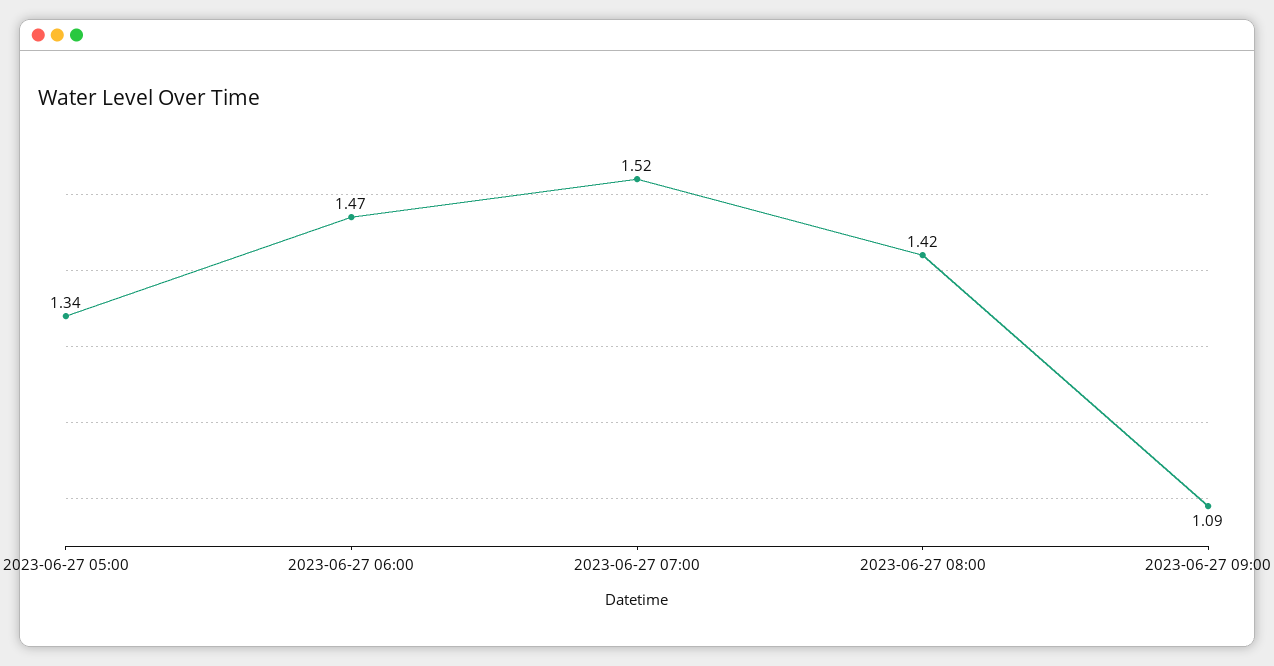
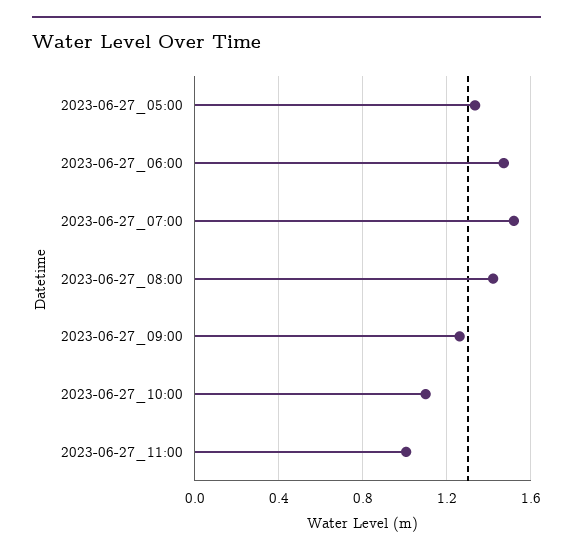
2023-06-27 09:00: 1.09 -> 1.25
2023-06-27_10:00: none -> 1.1
2023-06-27_11:00: none -> 1

